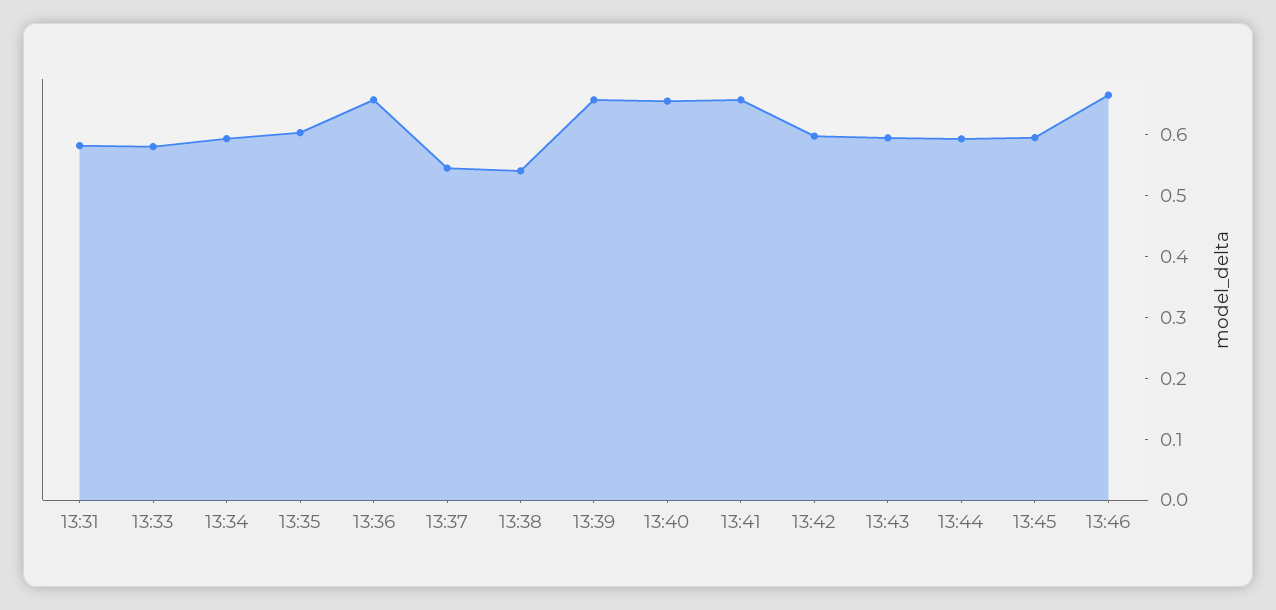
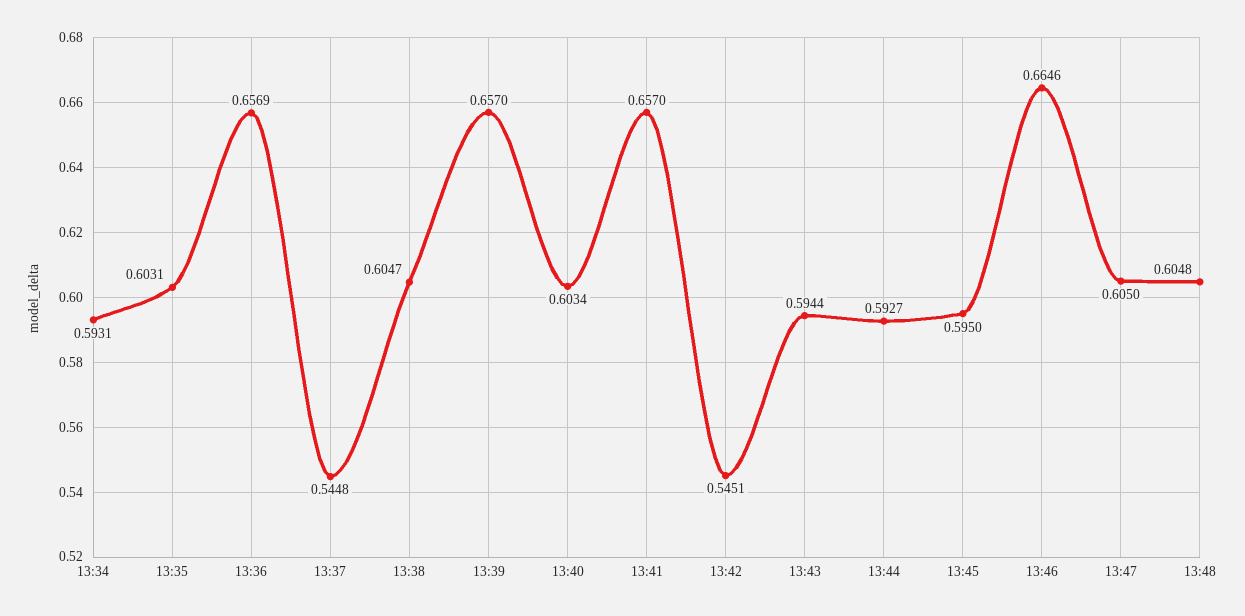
13:31: 0.58 -> none
13:33: 0.58 -> none
13:38: 0.54 -> 0.6047
13:40: 0.66 -> 0.6034
13:42: 0.6 -> 0.5451
13:47: none -> 0.605
13:48: none -> 0.6048

